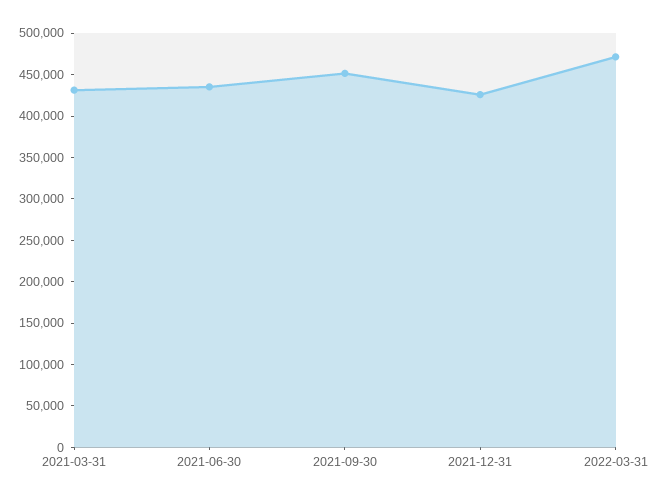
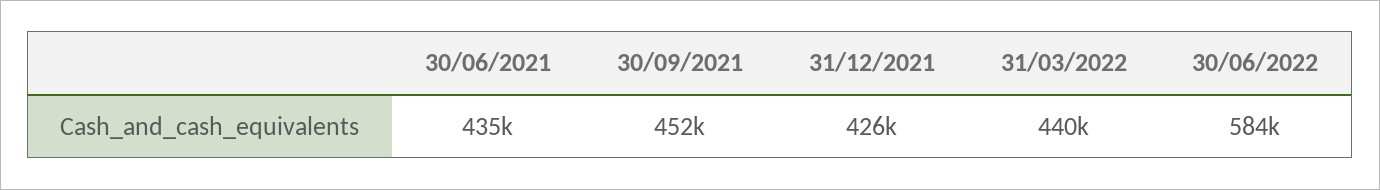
2021-03-31: 430000 -> none
2022-03-31: 470000 -> 440000
30/06/2022: none -> 584000

